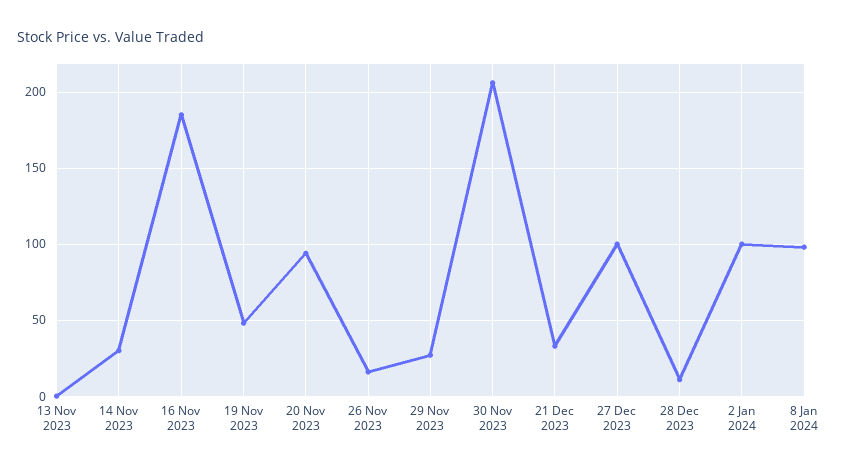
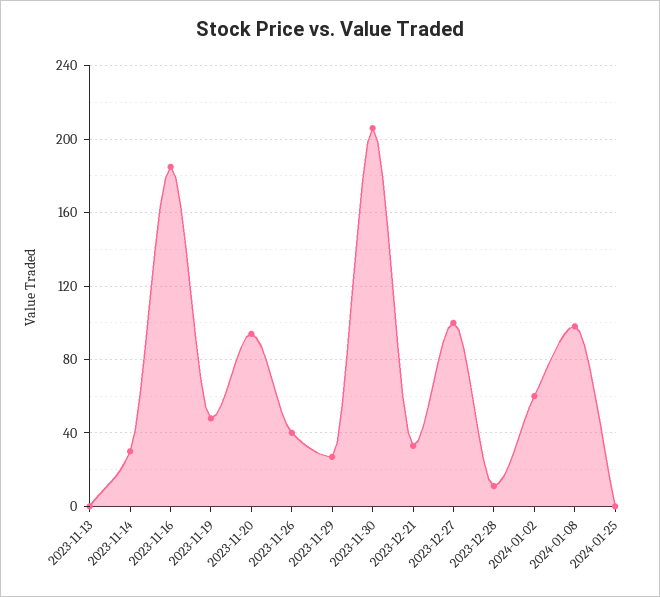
26 Nov 2023: 15 -> 40
2 Jan 2024: 100 -> 60
2024-01-25: none -> 0

